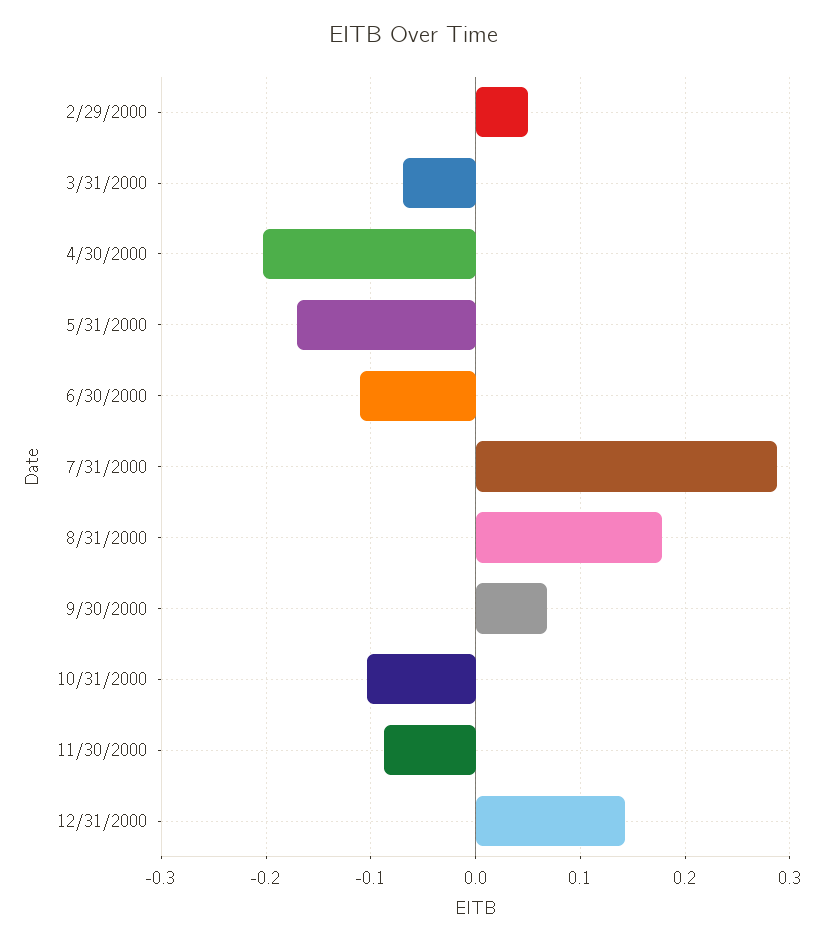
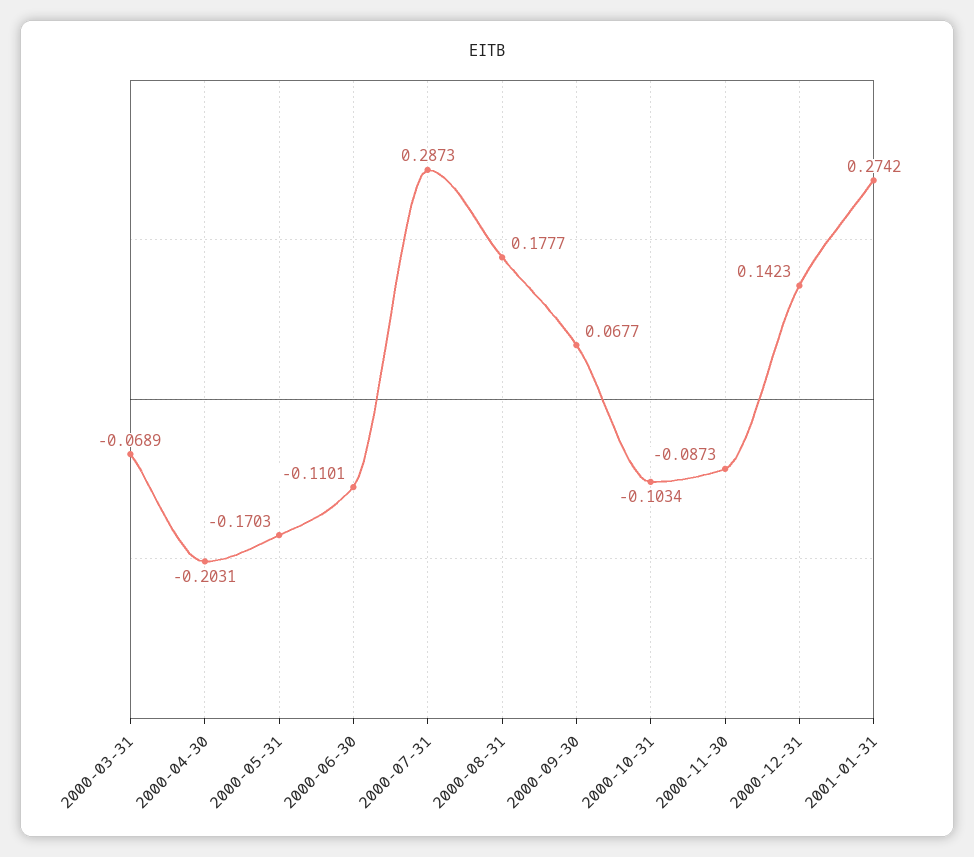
2/29/2000: 0.05 -> none
2001-01-31: none -> 0.2742

